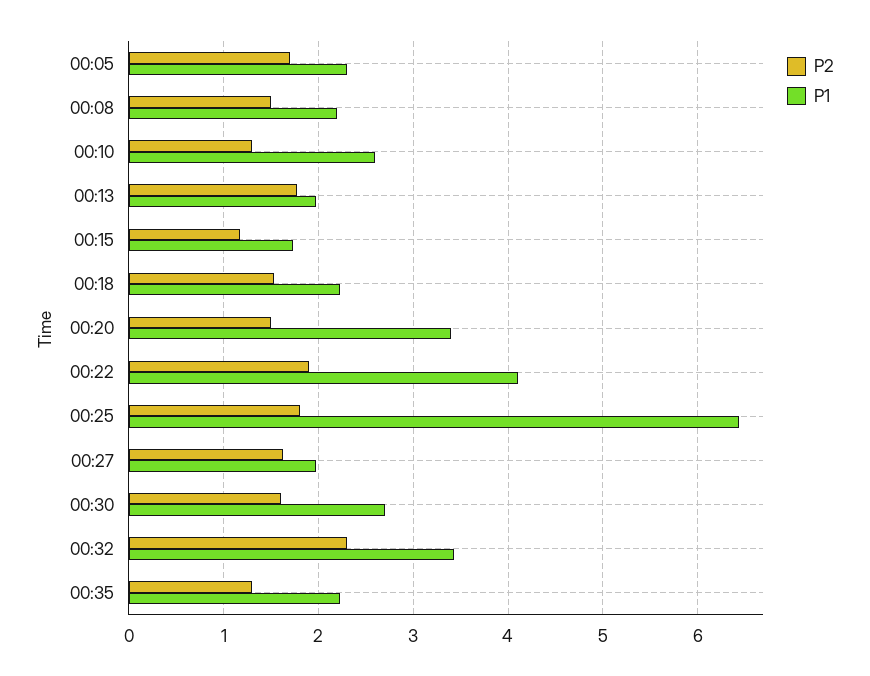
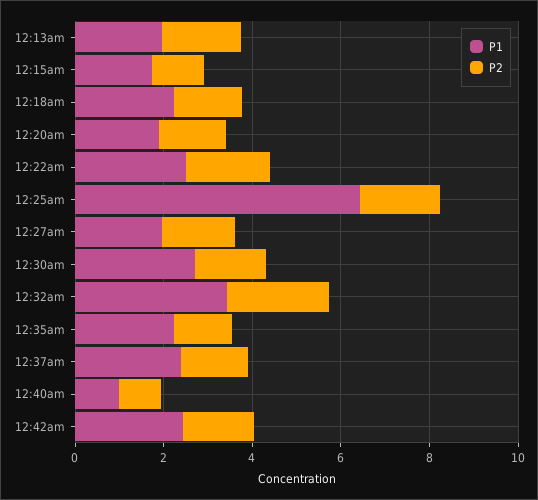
P2, 00:05: 1.7 -> none
P1, 00:05: 2.3 -> none
P2, 00:08: 1.5 -> none
P1, 00:08: 2.2 -> none
P2, 00:10: 1.3 -> none
P1, 00:10: 2.6 -> none
P1, 00:20: 3.4 -> 2
P1, 00:22: 4.1 -> 2.5
P1, 12:37am: none -> 2.5
P2, 12:37am: none -> 1.5
P1, 12:40am: none -> 1
P2, 12:40am: none -> 1
P1, 12:42am: none -> 2.5
P2, 12:42am: none -> 1.5

